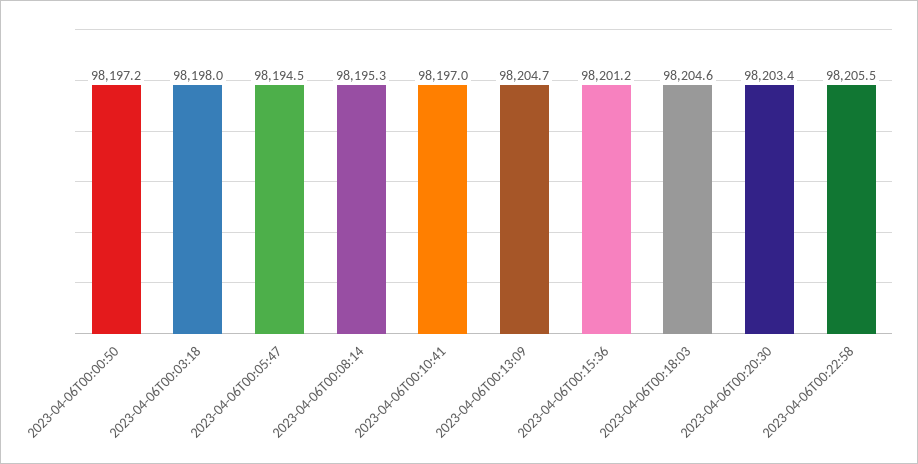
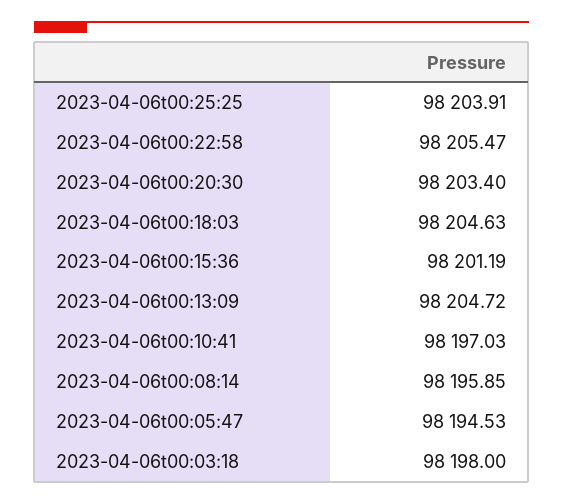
2023-04-06T00:00:50: 98197.2 -> none
2023-04-06T00:08:14: 98195.3 -> 98195.85
2023-04-06t00:25:25: none -> 98203.91

